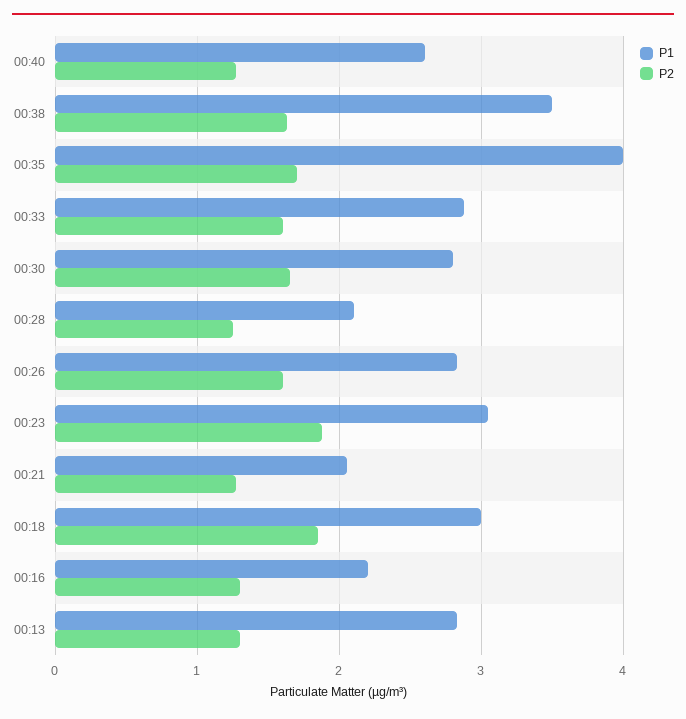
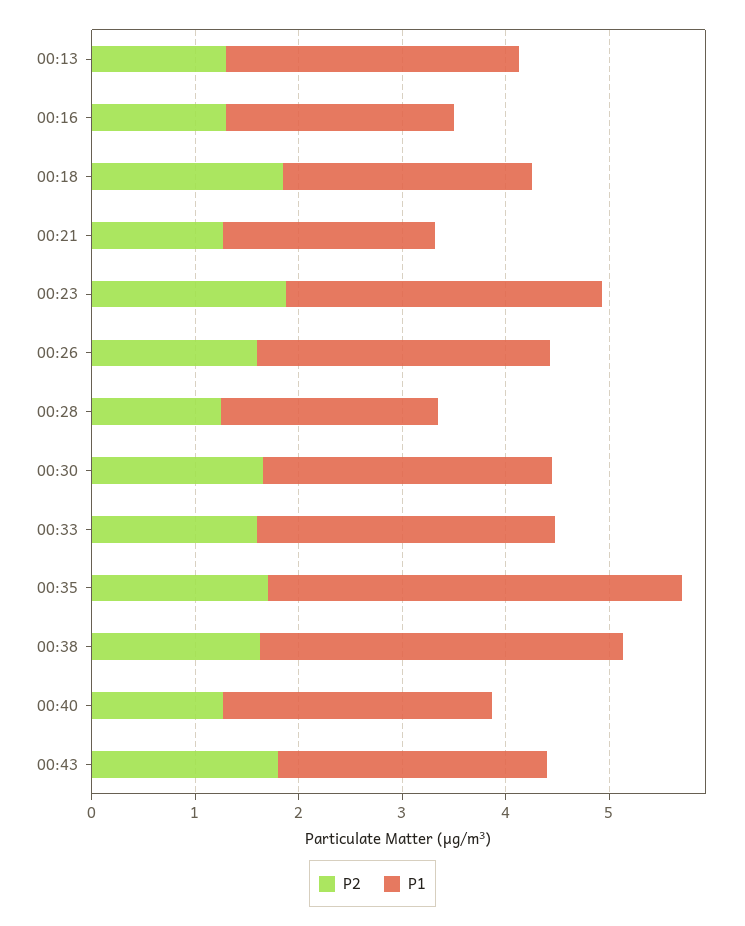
P1, 00:18: 3 -> 2.4
P2, 00:43: none -> 1.8
P1, 00:43: none -> 2.6

